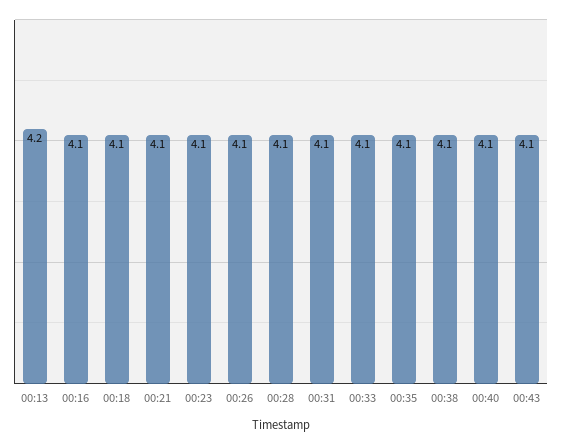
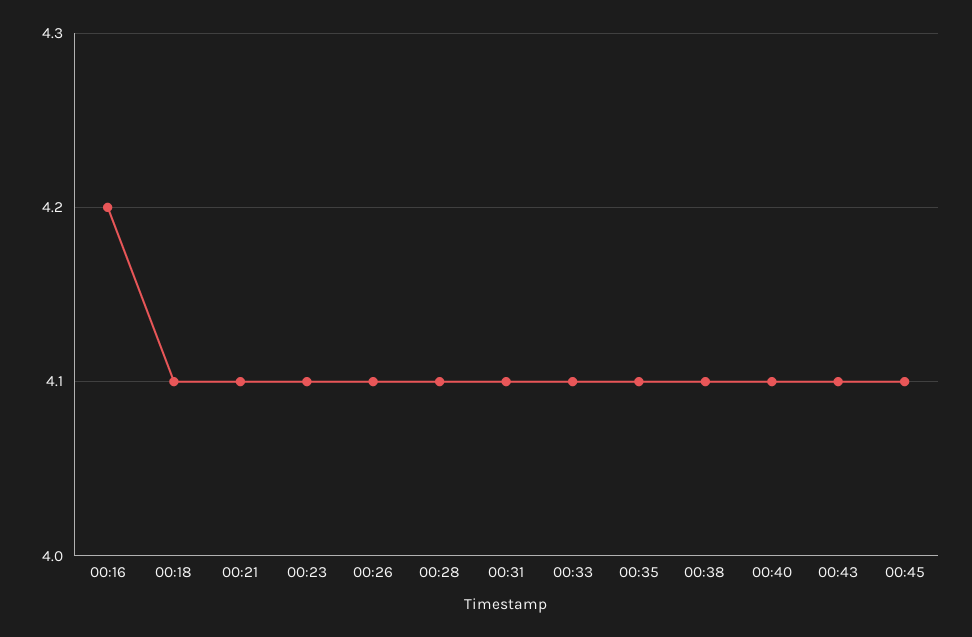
00:13: 4.2 -> none
00:16: 4.1 -> 4.2
00:45: none -> 4.1

